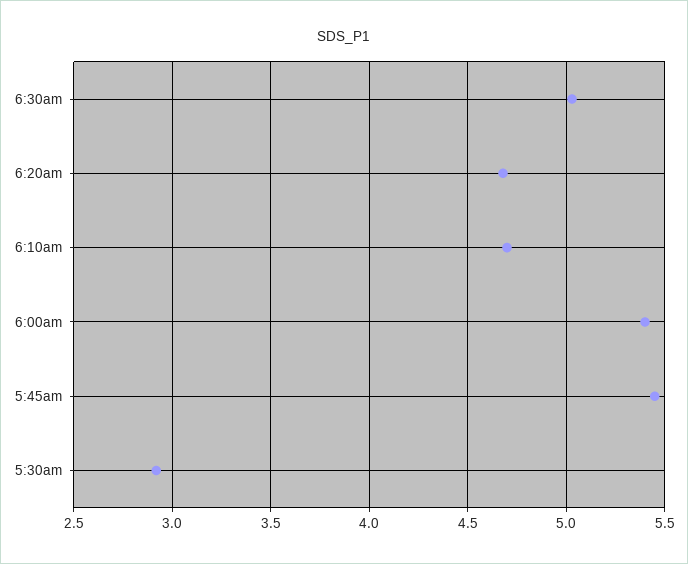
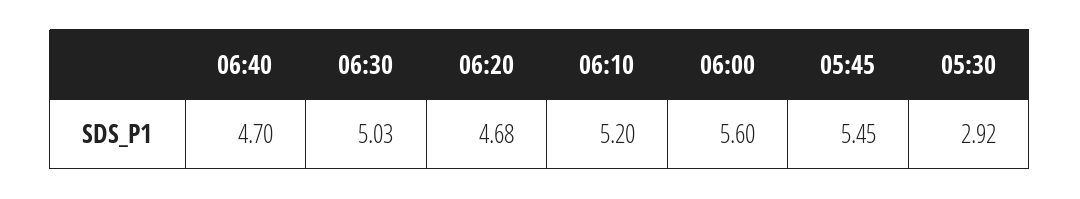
6:10am: 4.7 -> 5.2
6:00am: 5.4 -> 5.6
06:40: none -> 4.7

